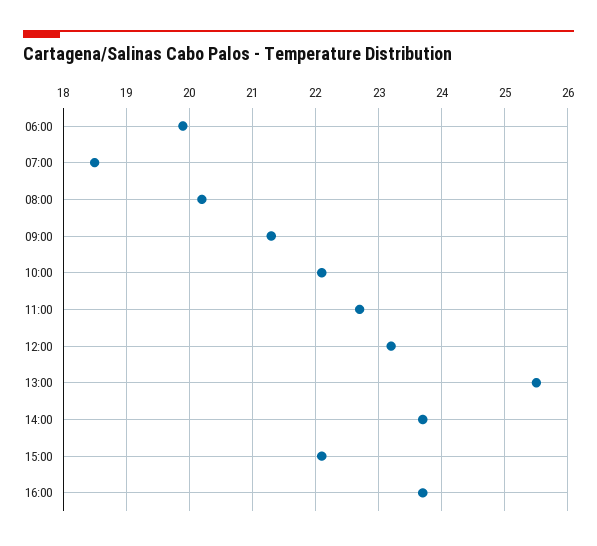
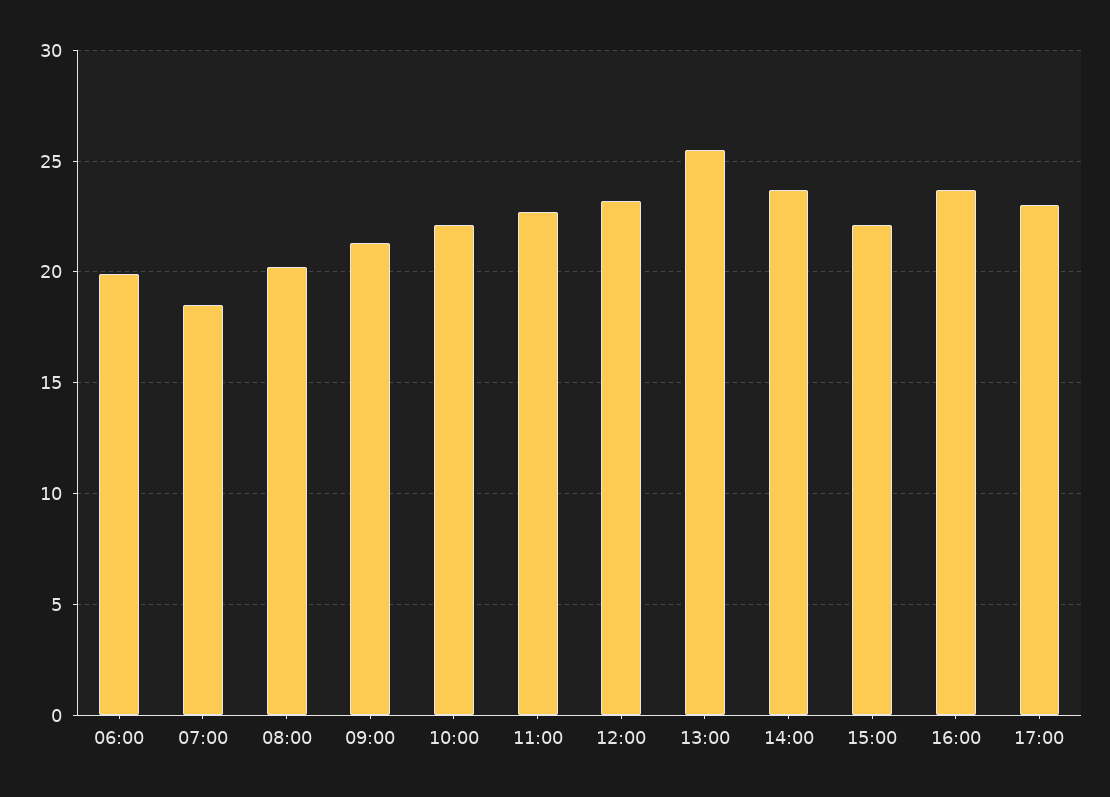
17:00: none -> 23

